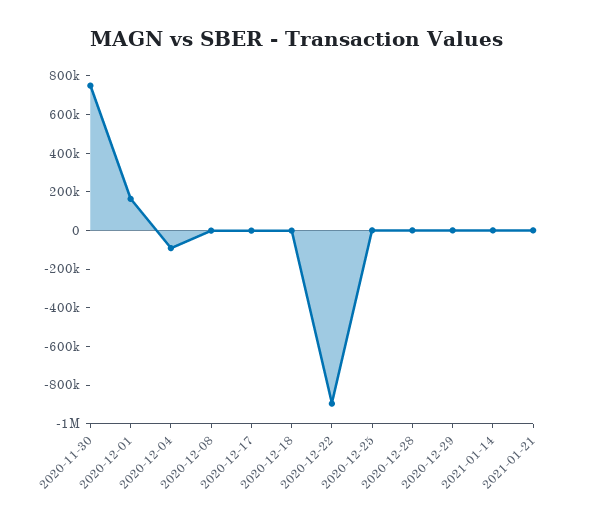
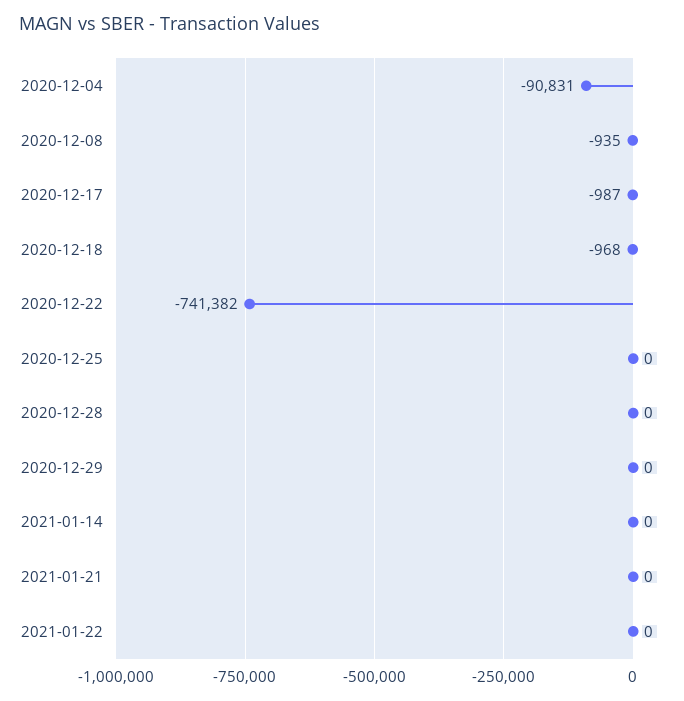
2020-11-30: 750000 -> none
2020-12-01: 150000 -> none
2020-12-22: -900000 -> -741382
2021-01-22: none -> 0

